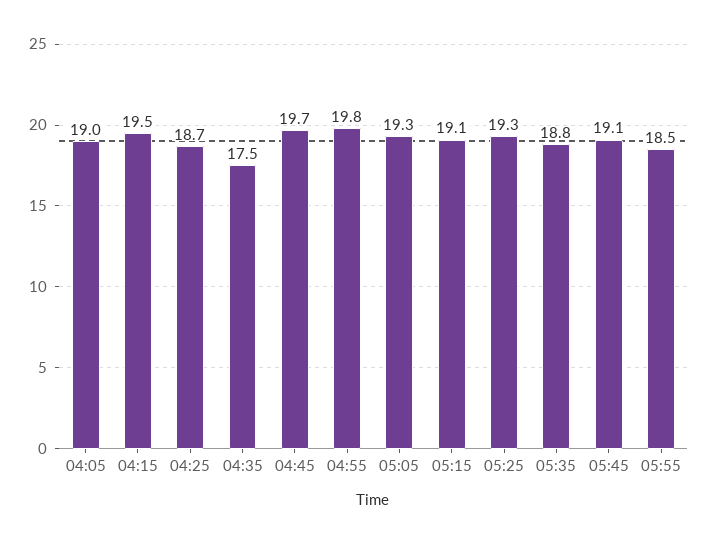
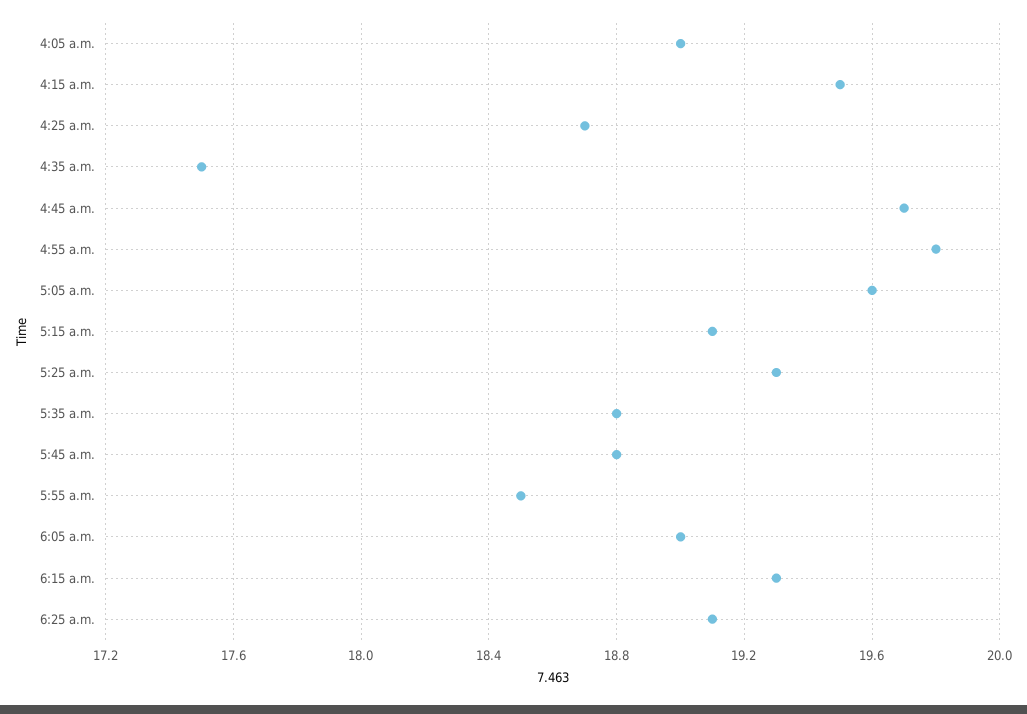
05:05: 19.3 -> 19.6
05:45: 19.1 -> 18.8
6:05 a.m.: none -> 19
6:15 a.m.: none -> 19.3
6:25 a.m.: none -> 19.1

